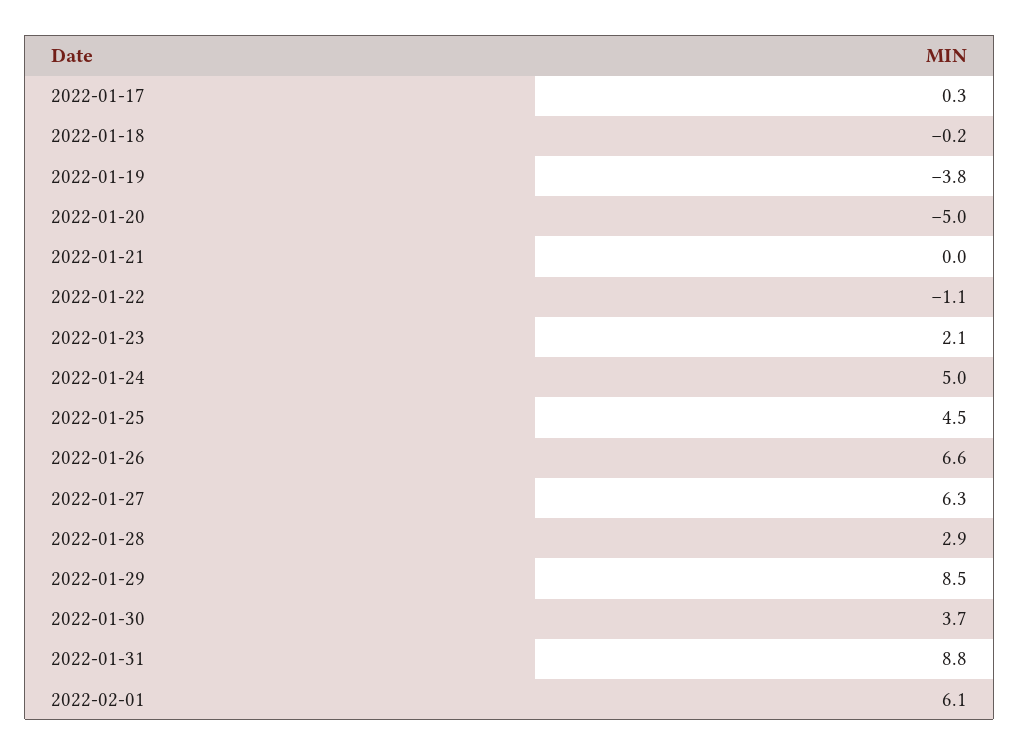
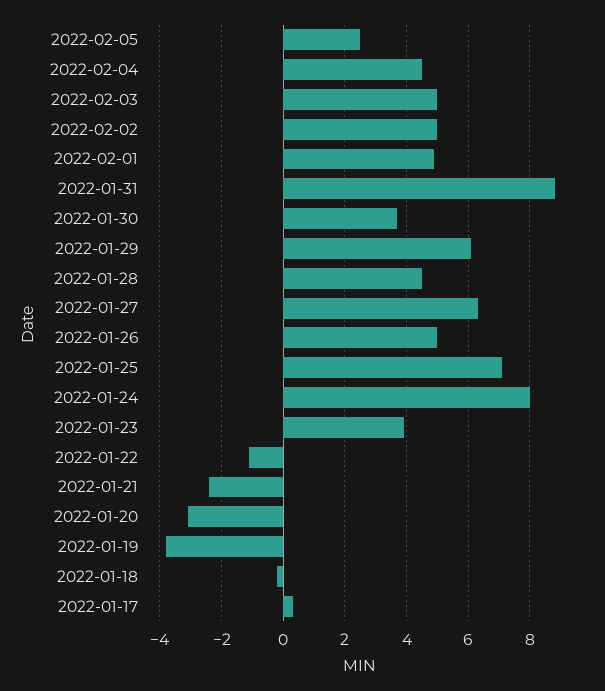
2022-01-20: -5 -> -3
2022-01-21: 0 -> -2.5
2022-01-23: 2.1 -> 4
2022-01-24: 5 -> 8
2022-01-25: 4.5 -> 7
2022-01-26: 6.6 -> 5
2022-01-28: 2.9 -> 4.5
2022-01-29: 8.5 -> 6
2022-02-01: 6.1 -> 5
2022-02-05: none -> 2.5
2022-02-04: none -> 4.5
2022-02-03: none -> 5
2022-02-02: none -> 5

